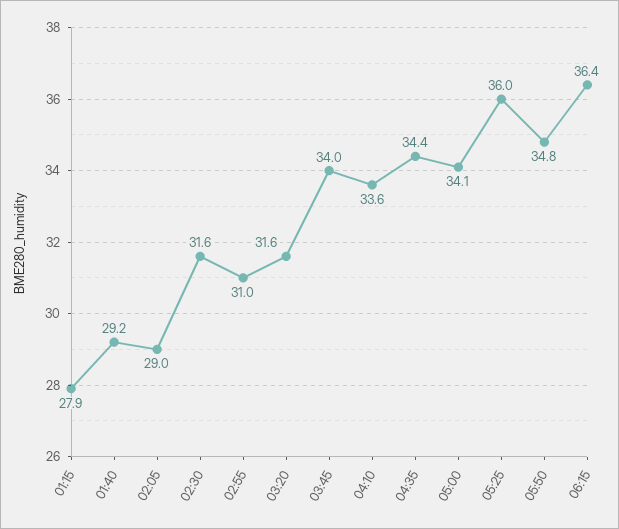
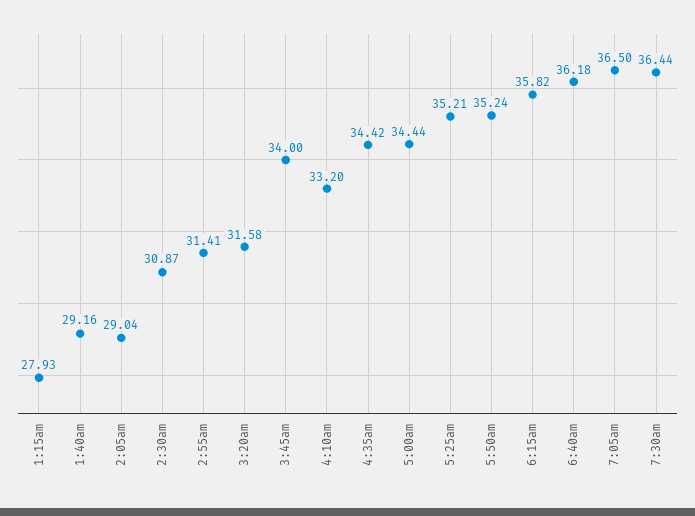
02:30: 31.6 -> 30.87
02:55: 31 -> 31.41
04:10: 33.6 -> 33.2
05:00: 34.1 -> 34.44
05:25: 36 -> 35.21
05:50: 34.8 -> 35.24
06:15: 36.4 -> 35.82
6:40am: none -> 36.18
7:05am: none -> 36.5
7:30am: none -> 36.44

